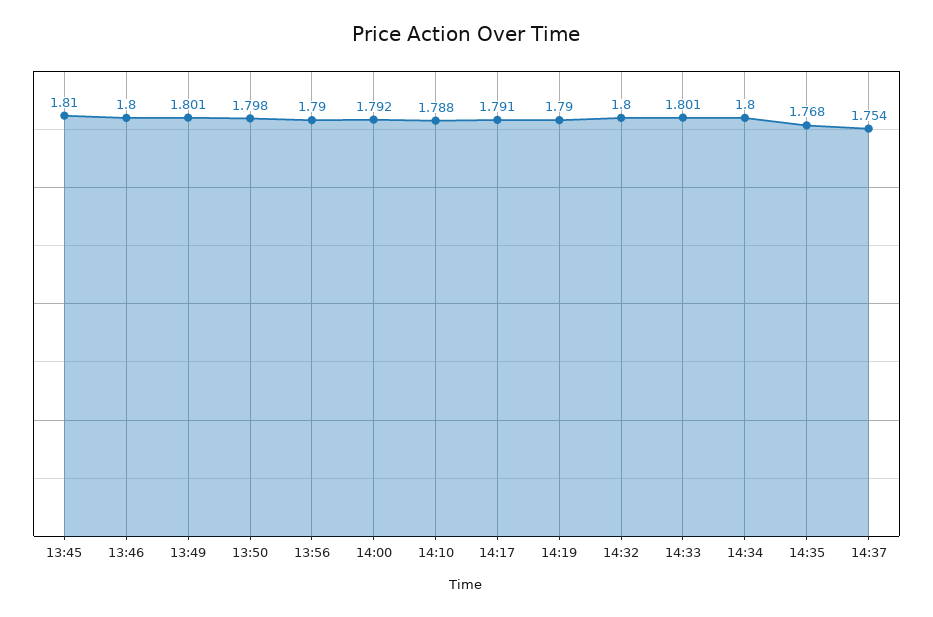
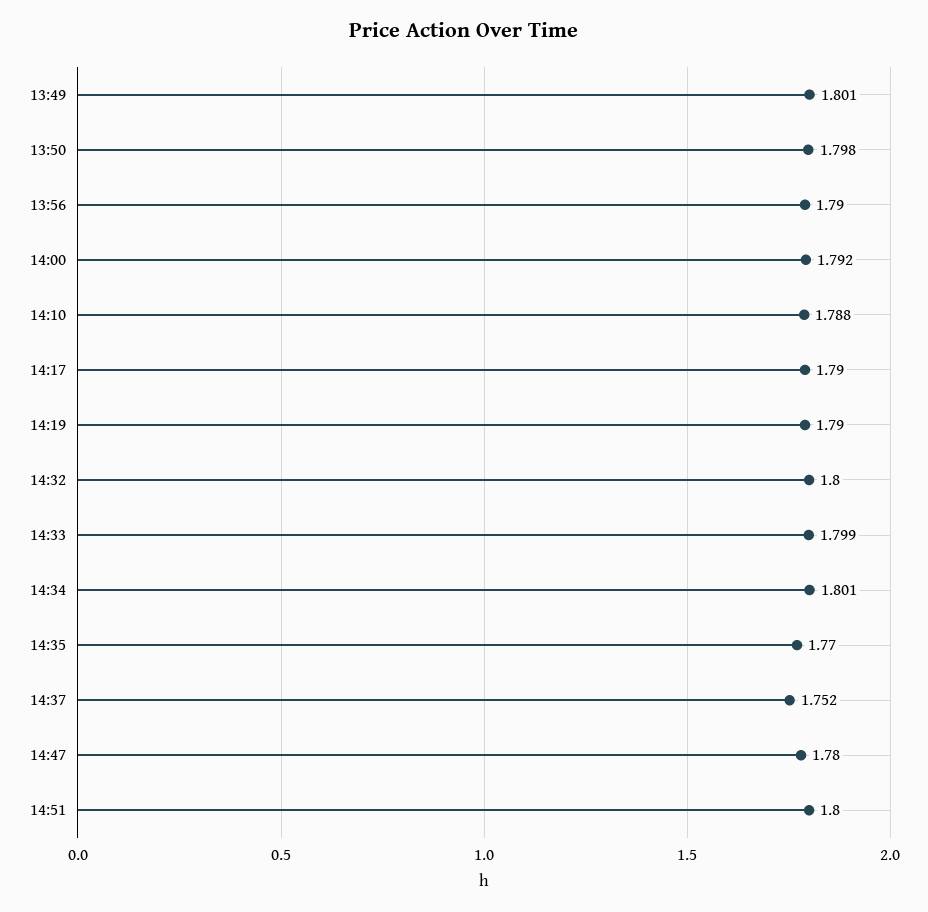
13:45: 1.81 -> none
13:46: 1.8 -> none
14:17: 1.791 -> 1.79
14:33: 1.801 -> 1.799
14:34: 1.8 -> 1.801
14:35: 1.768 -> 1.77
14:37: 1.754 -> 1.752
14:47: none -> 1.78
14:51: none -> 1.8

